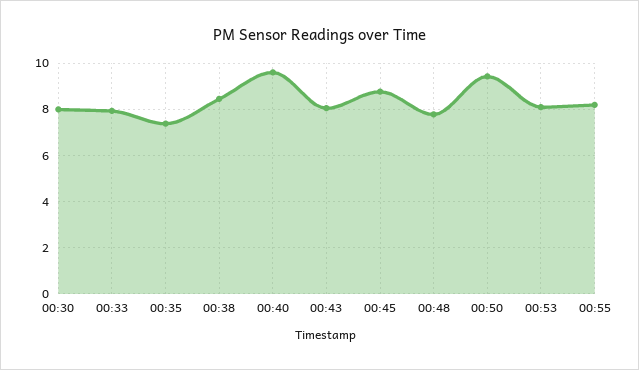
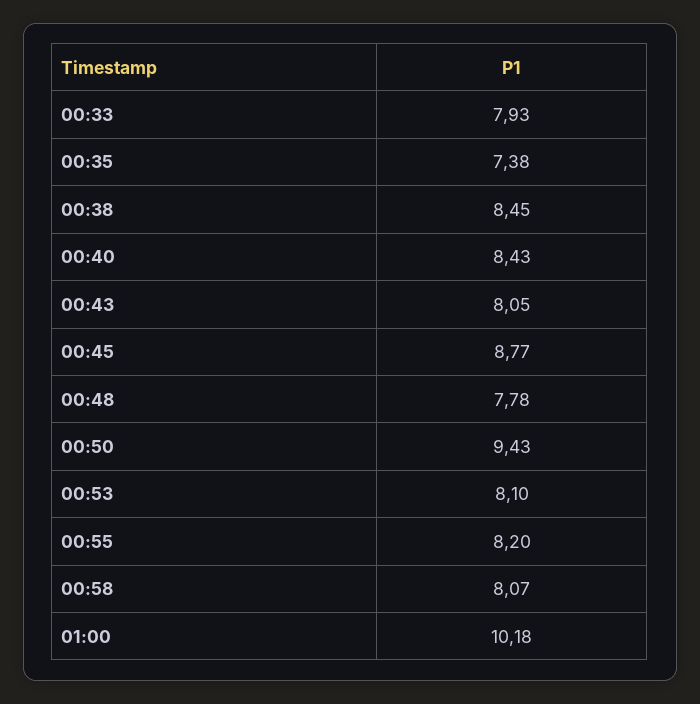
00:30: 8 -> none
00:40: 9.5 -> 8.43
00:58: none -> 8.07
01:00: none -> 10.18

